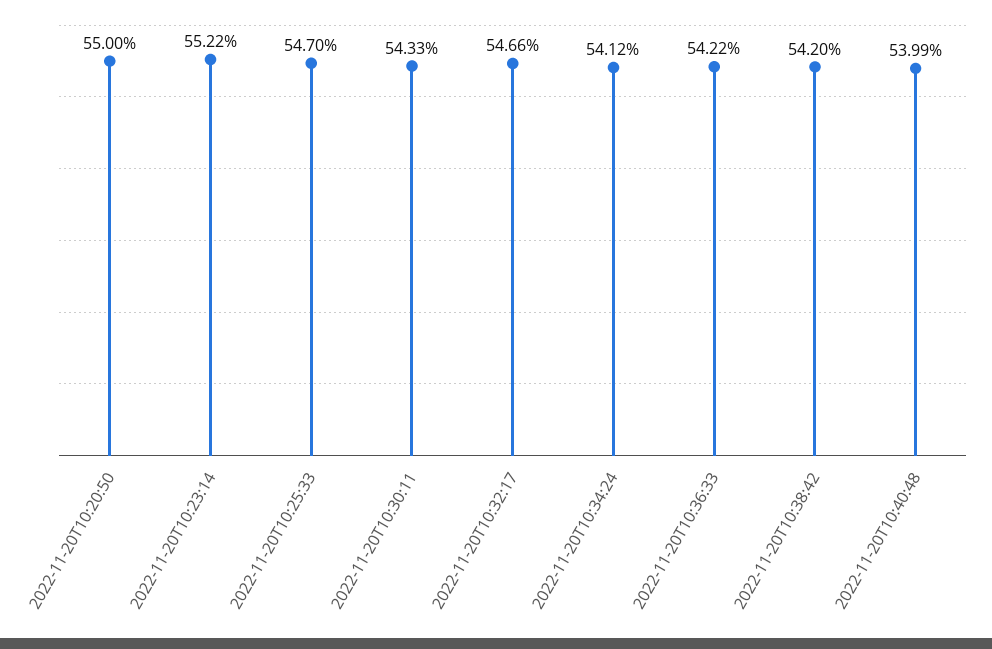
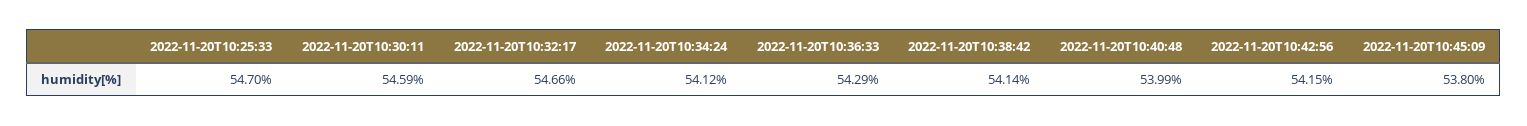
2022-11-20T10:20:50: 55 -> none
2022-11-20T10:23:14: 55.22 -> none
2022-11-20T10:30:11: 54.33 -> 54.59
2022-11-20T10:36:33: 54.22 -> 54.29
2022-11-20T10:38:42: 54.2 -> 54.14
2022-11-20T10:42:56: none -> 54.15
2022-11-20T10:45:09: none -> 53.8

